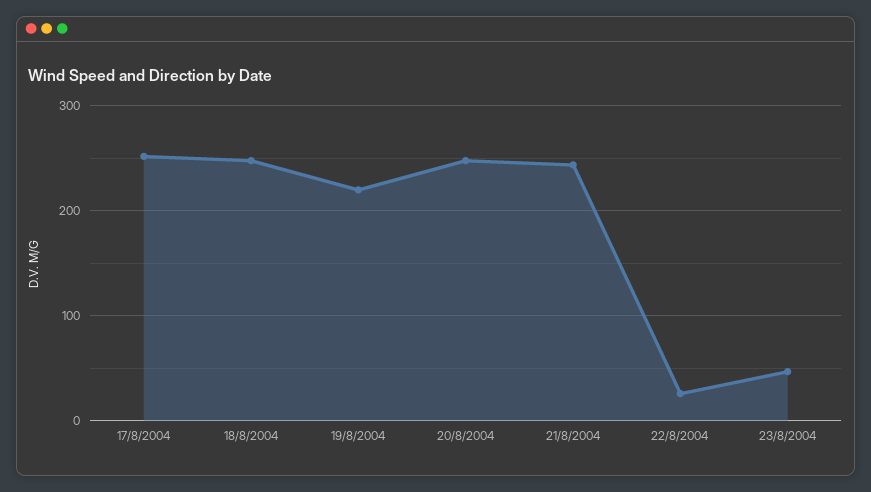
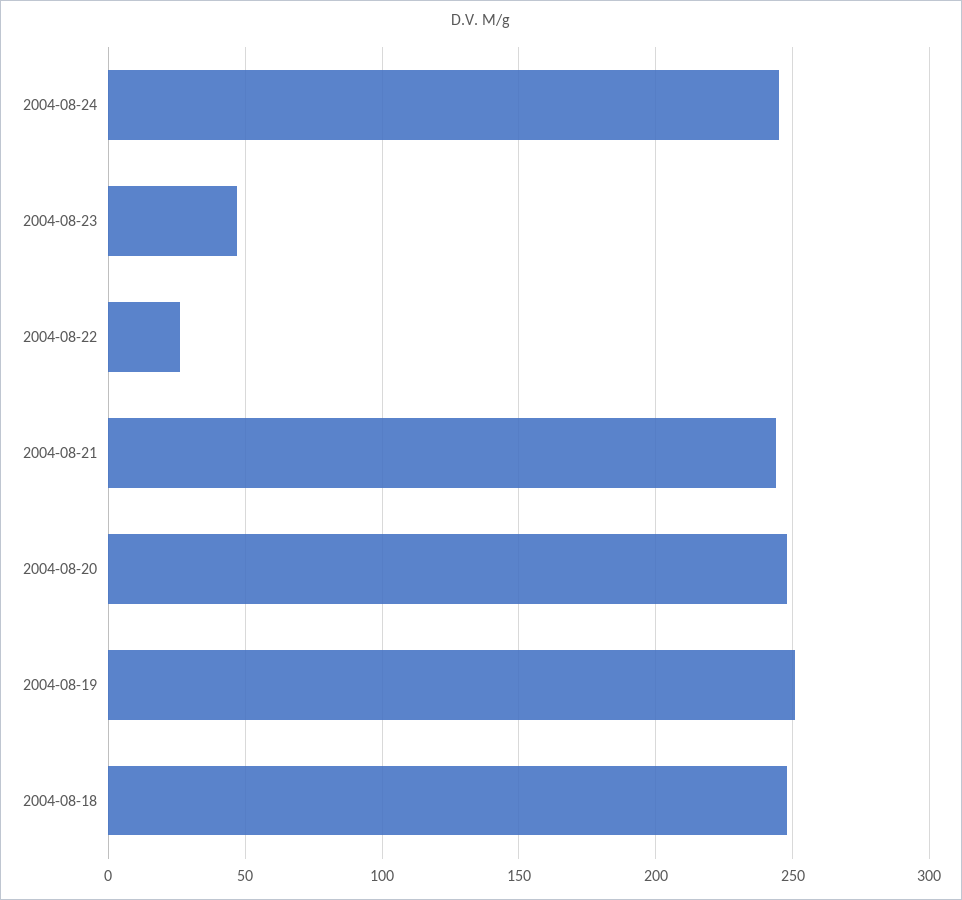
17/8/2004: 250 -> none
19/8/2004: 220 -> 250
2004-08-24: none -> 245

